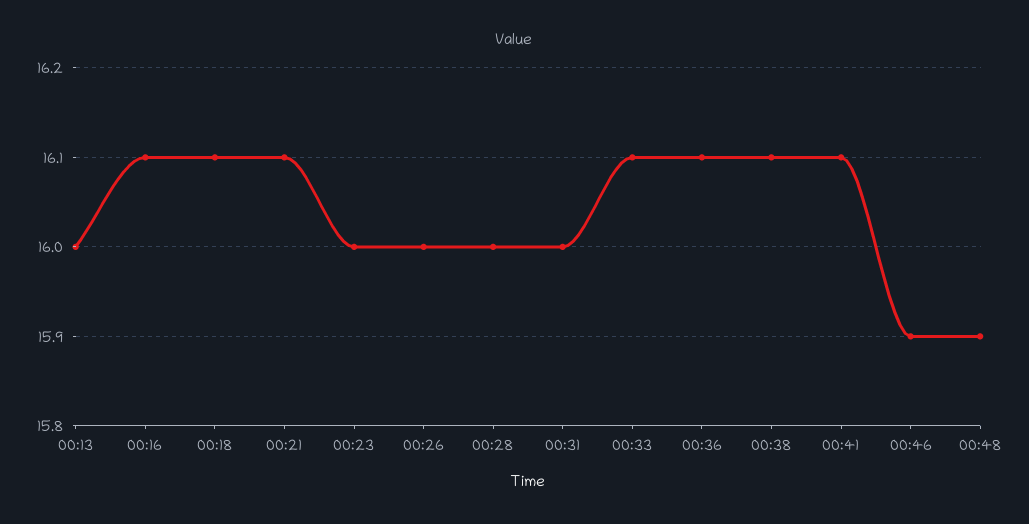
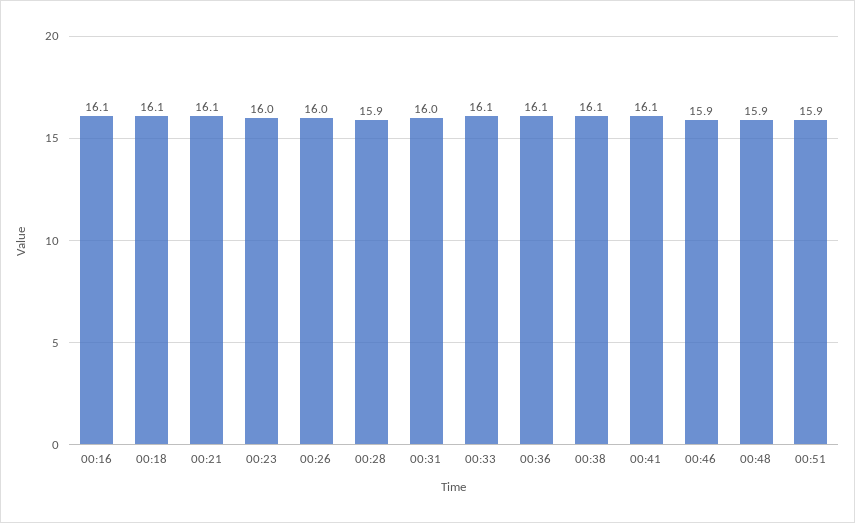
00:13: 16 -> none
00:28: 16 -> 15.9
00:51: none -> 15.9

